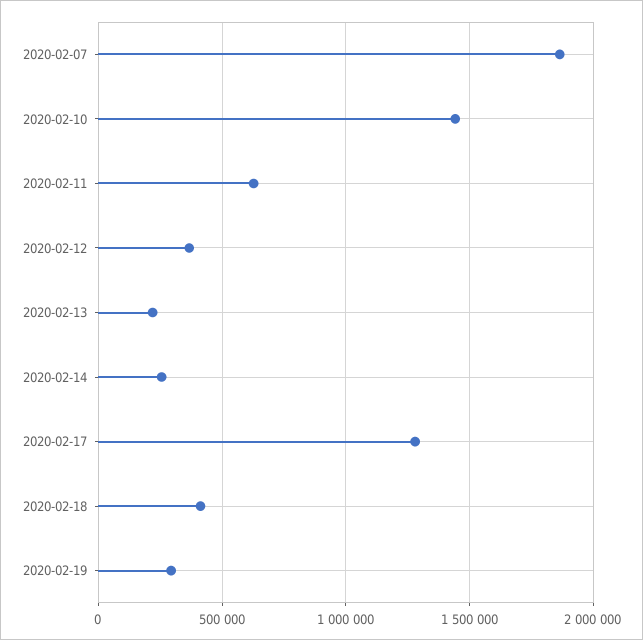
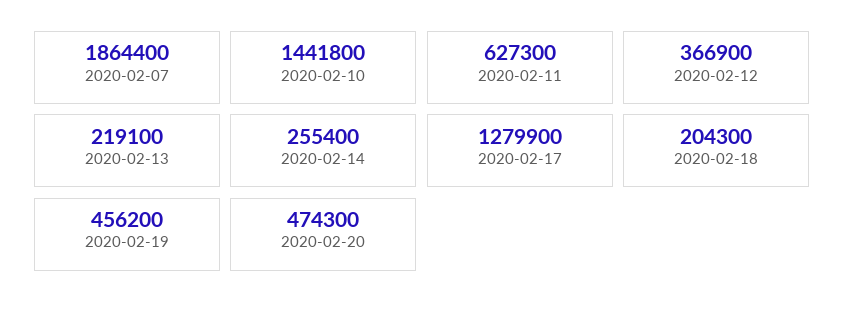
2020-02-18: 400000 -> 204300
2020-02-19: 300000 -> 456200
2020-02-20: none -> 474300

